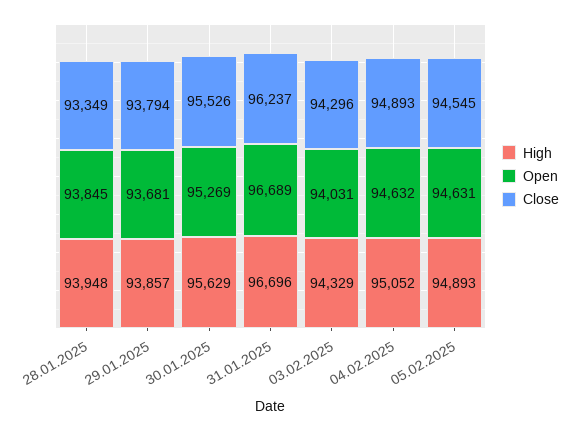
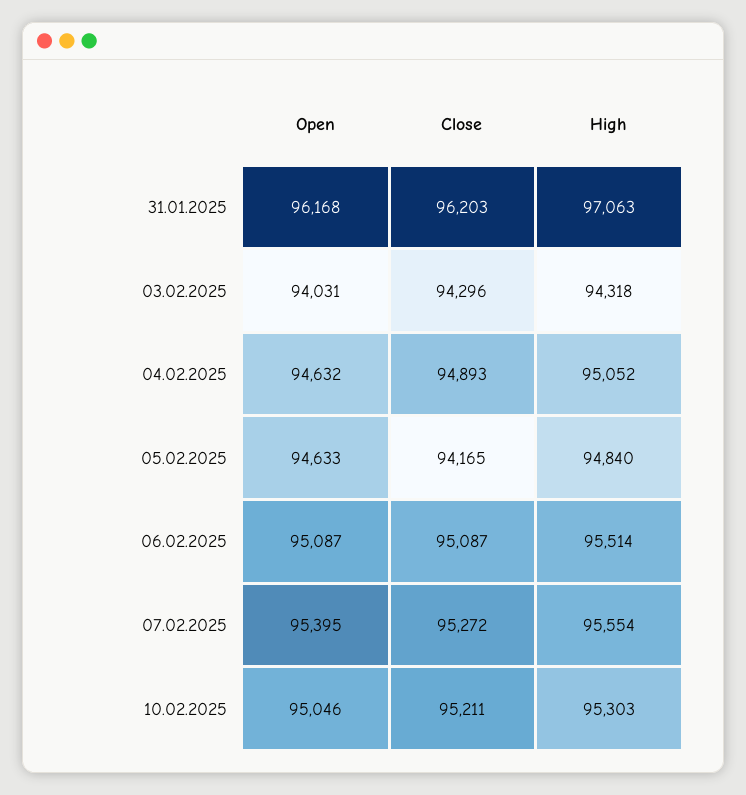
High, 28.01.2025: 93948 -> none
Open, 28.01.2025: 93845 -> none
Close, 28.01.2025: 93349 -> none
High, 29.01.2025: 93857 -> none
Open, 29.01.2025: 93681 -> none
Close, 29.01.2025: 93794 -> none
High, 30.01.2025: 95629 -> none
Open, 30.01.2025: 95269 -> none
Close, 30.01.2025: 95526 -> none
High, 31.01.2025: 96696 -> 97063
Open, 31.01.2025: 96689 -> 96168
Close, 31.01.2025: 96237 -> 96203
High, 03.02.2025: 94329 -> 94318
High, 05.02.2025: 94893 -> 94840
Open, 05.02.2025: 94631 -> 94633
Close, 05.02.2025: 94545 -> 94165
Open, 06.02.2025: none -> 95087
Close, 06.02.2025: none -> 95087
High, 06.02.2025: none -> 95514
Open, 07.02.2025: none -> 95395
Close, 07.02.2025: none -> 95272
High, 07.02.2025: none -> 95554
Open, 10.02.2025: none -> 95046
Close, 10.02.2025: none -> 95211
High, 10.02.2025: none -> 95303

